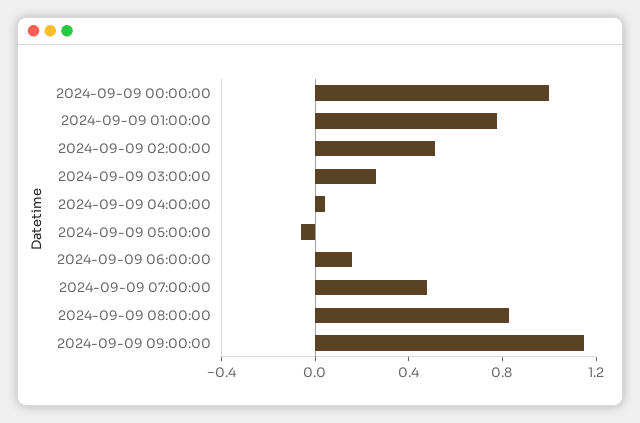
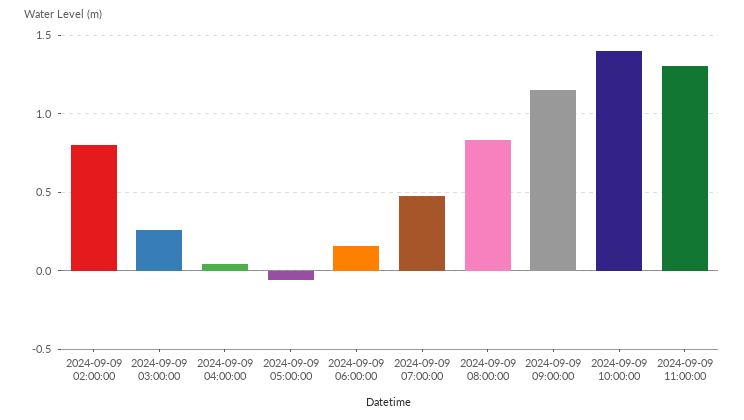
2024-09-09 00:00:00: 1 -> none
2024-09-09 01:00:00: 0.8 -> none
2024-09-09 02:00:00: 0.5 -> 0.8
2024-09-09 10:00:00: none -> 1.4
2024-09-09 11:00:00: none -> 1.3

